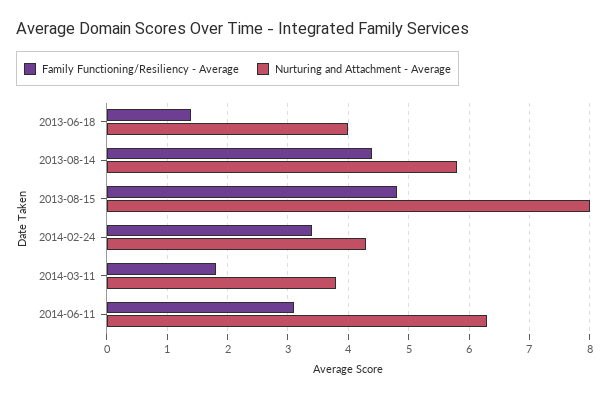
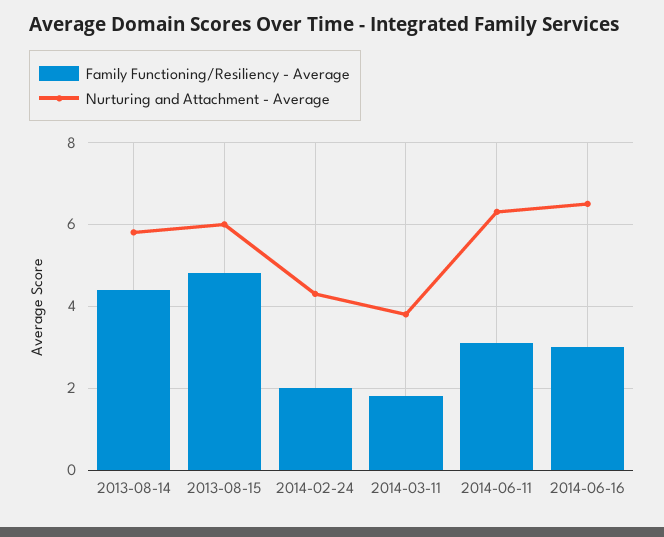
Family Functioning/Resiliency - Average, 2013-06-18: 1.4 -> none
Nurturing and Attachment - Average, 2013-06-18: 4 -> none
Nurturing and Attachment - Average, 2013-08-15: 8 -> 6
Family Functioning/Resiliency - Average, 2014-02-24: 3.4 -> 2
Family Functioning/Resiliency - Average, 2014-06-16: none -> 3
Nurturing and Attachment - Average, 2014-06-16: none -> 6.5

